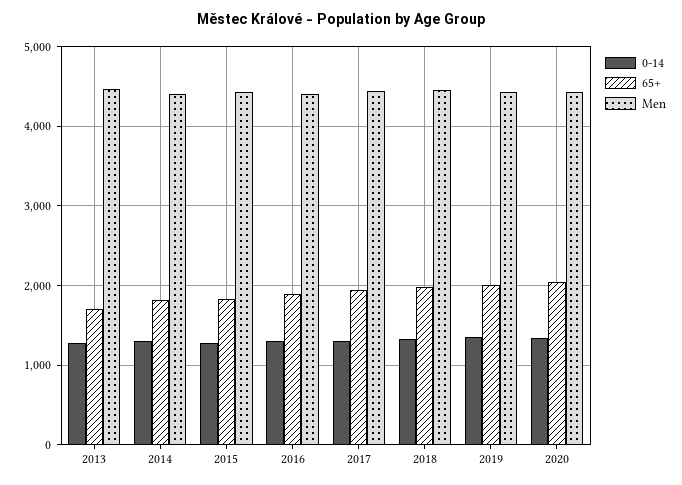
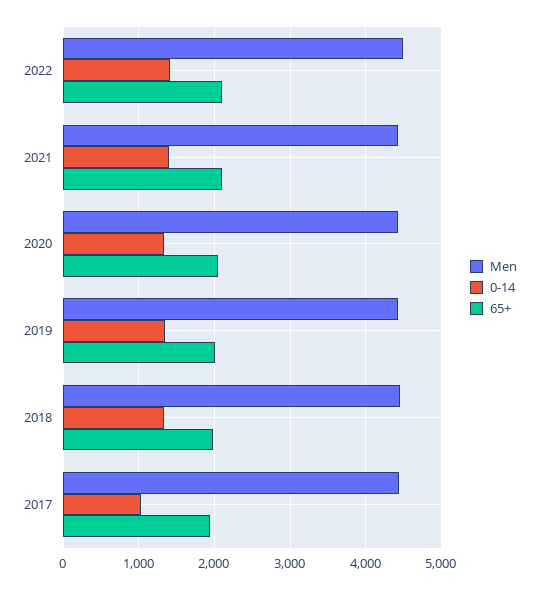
0-14, 2013: 1300 -> none
65+, 2013: 1700 -> none
Men, 2013: 4500 -> none
0-14, 2014: 1300 -> none
65+, 2014: 1800 -> none
Men, 2014: 4400 -> none
0-14, 2015: 1300 -> none
65+, 2015: 1800 -> none
Men, 2015: 4400 -> none
0-14, 2016: 1300 -> none
65+, 2016: 1900 -> none
Men, 2016: 4400 -> none
0-14, 2017: 1300 -> 1000
Men, 2022: none -> 4500
0-14, 2022: none -> 1400
65+, 2022: none -> 2100
Men, 2021: none -> 4400
0-14, 2021: none -> 1400
65+, 2021: none -> 2100

